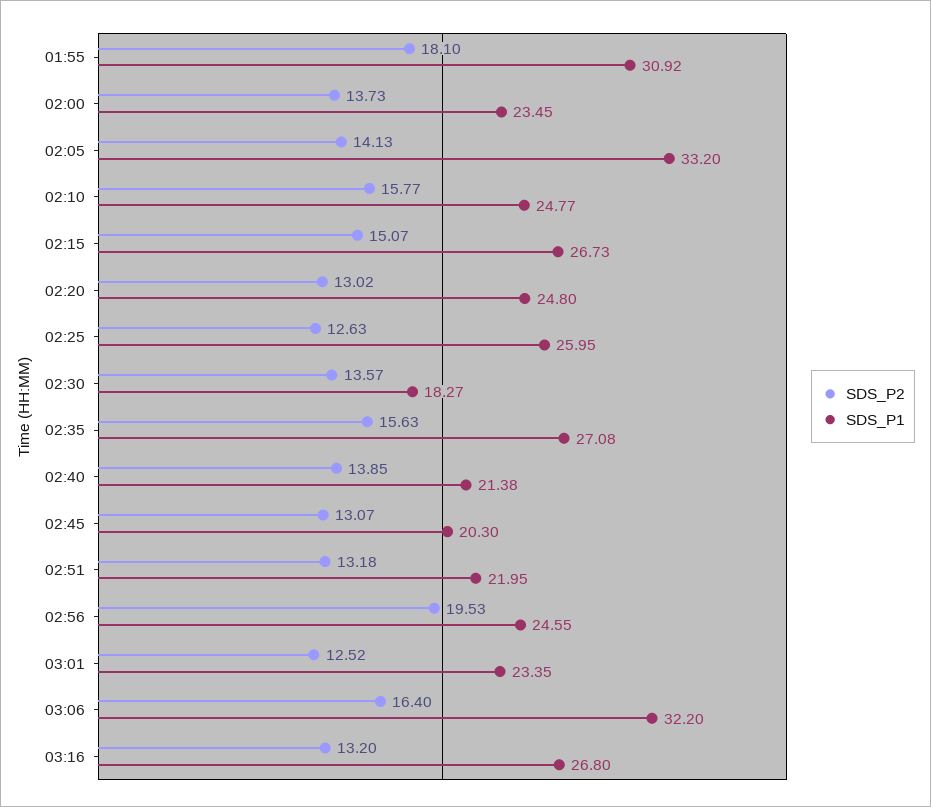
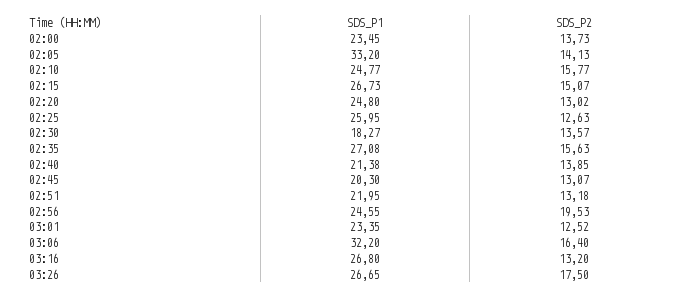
SDS_P2, 01:55: 18.1 -> none
SDS_P1, 01:55: 30.92 -> none
SDS_P1, 03:26: none -> 26.65
SDS_P2, 03:26: none -> 17.5

